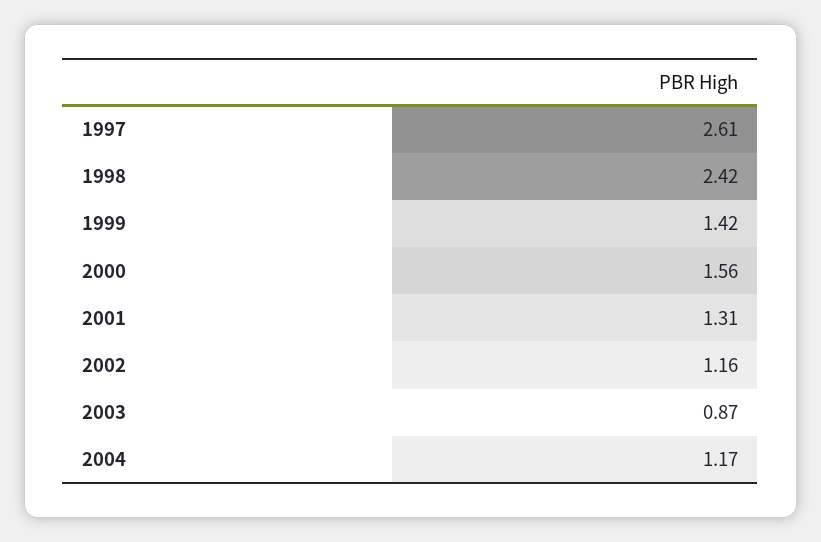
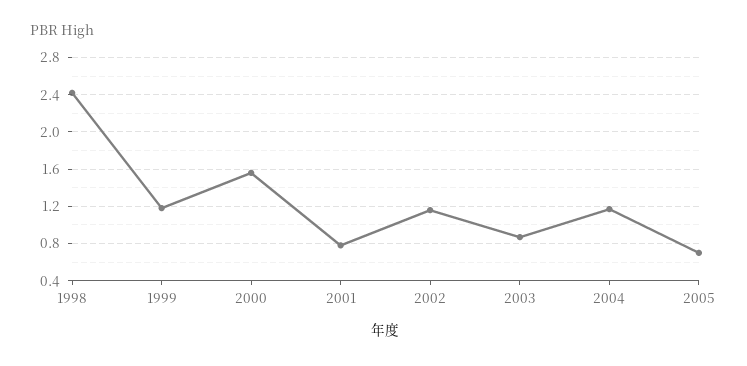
1997: 2.61 -> none
1999: 1.42 -> 1.2
2001: 1.31 -> 0.8
2005: none -> 0.7

